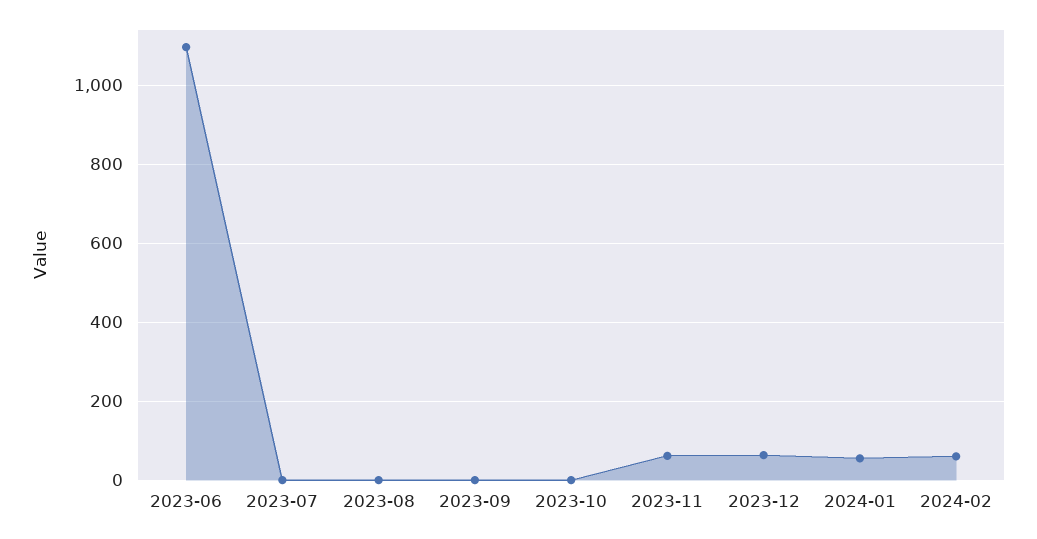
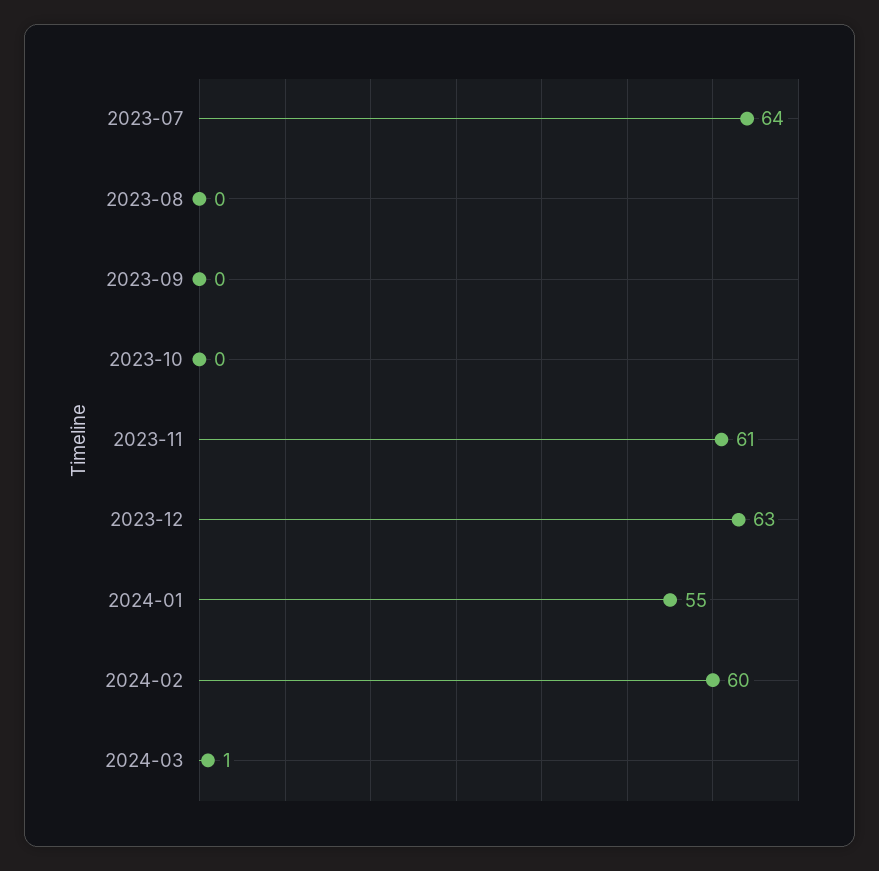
2023-06: 1100 -> none
2023-07: 0 -> 64
2024-03: none -> 1

